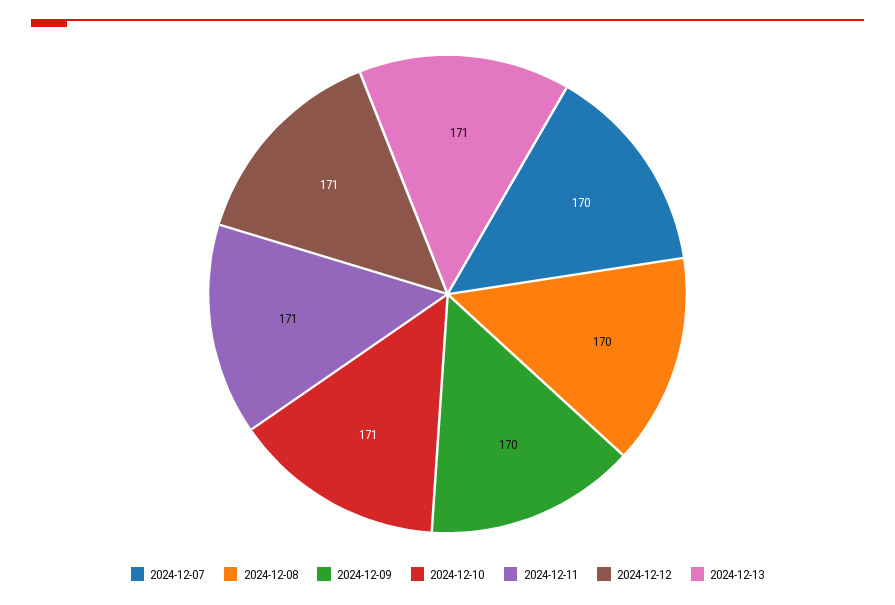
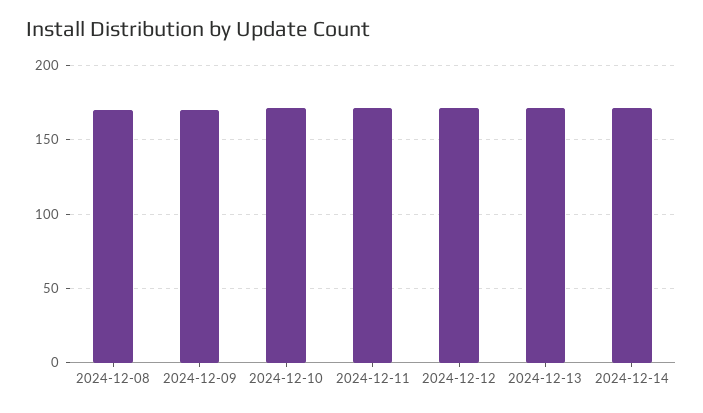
2024-12-07: 170 -> none
2024-12-14: none -> 170

